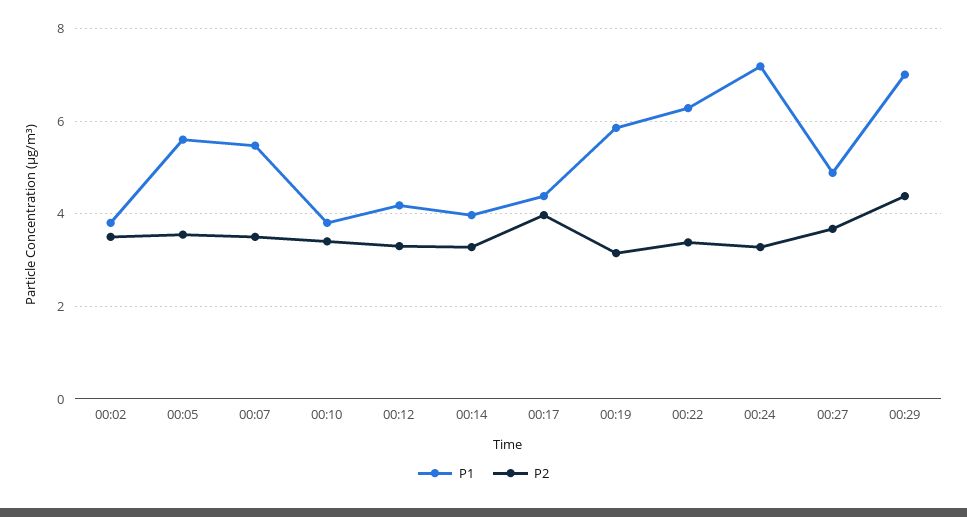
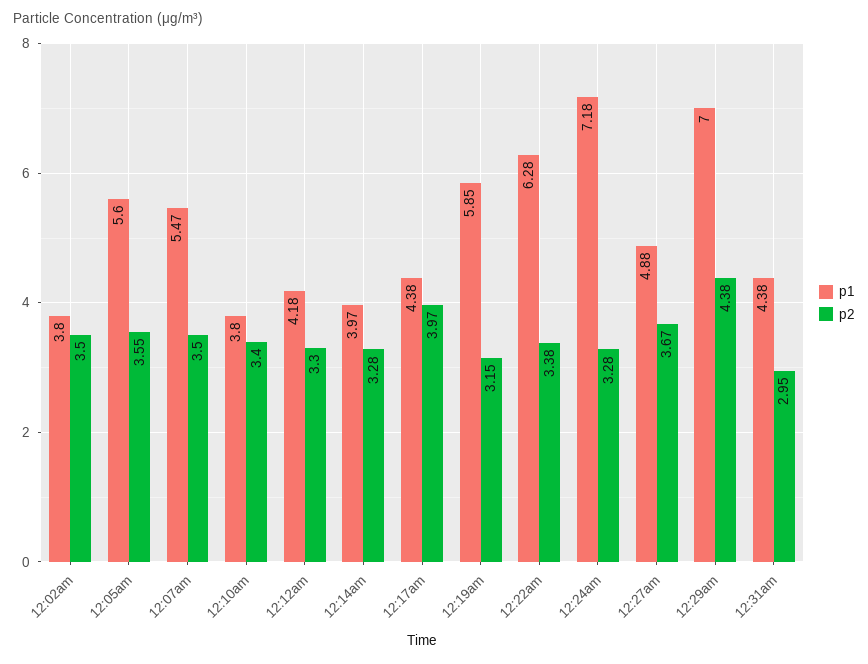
P1, 12:31am: none -> 4.38
P2, 12:31am: none -> 2.95

